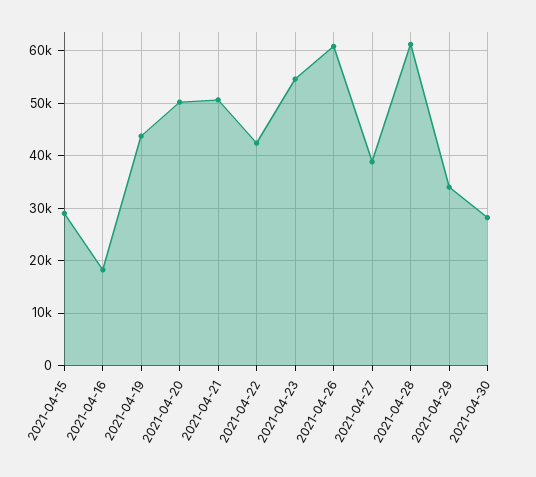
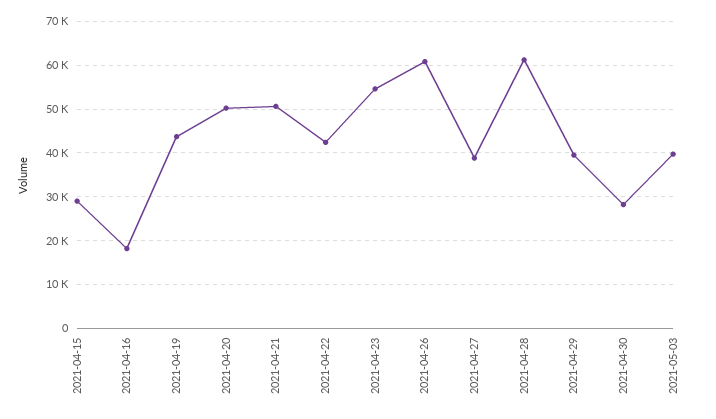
2021-04-29: 34000 -> 40000
2021-05-03: none -> 40000

